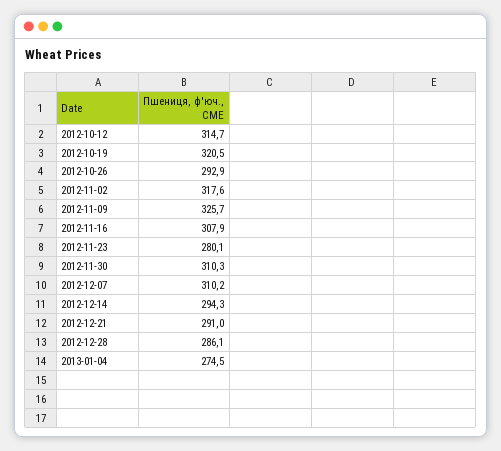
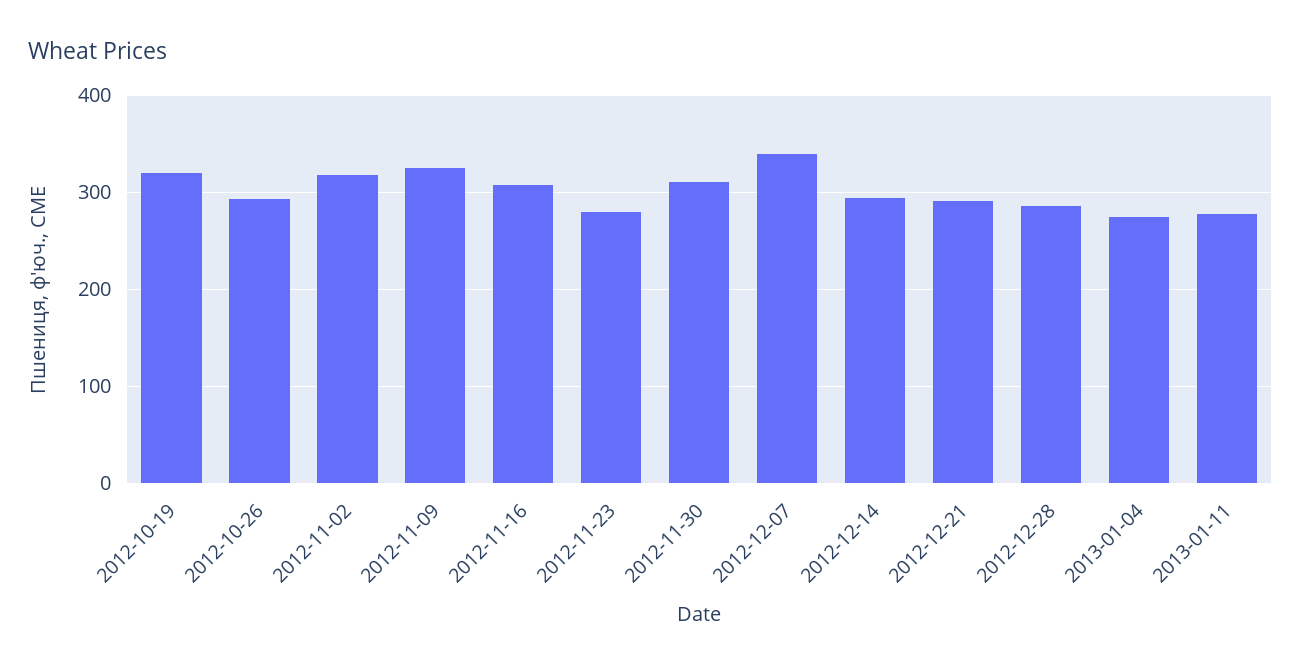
2012-10-12: 314.7 -> none
2012-12-07: 310.2 -> 340
2013-01-11: none -> 280

